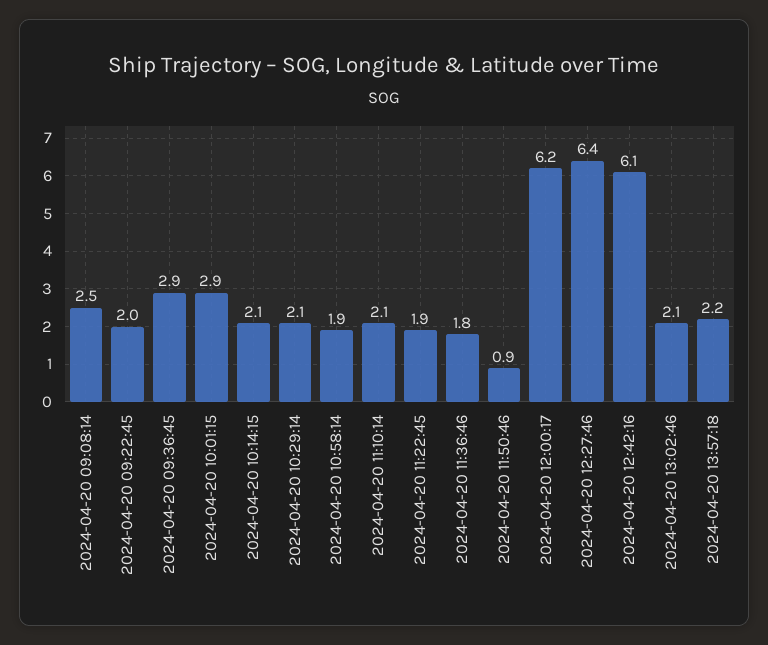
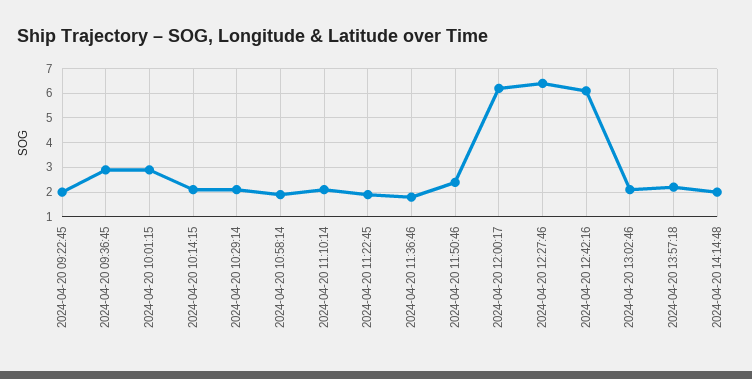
2024-04-20 09:08:14: 2.5 -> none
2024-04-20 11:50:46: 0.9 -> 2.5
2024-04-20 14:14:48: none -> 2

